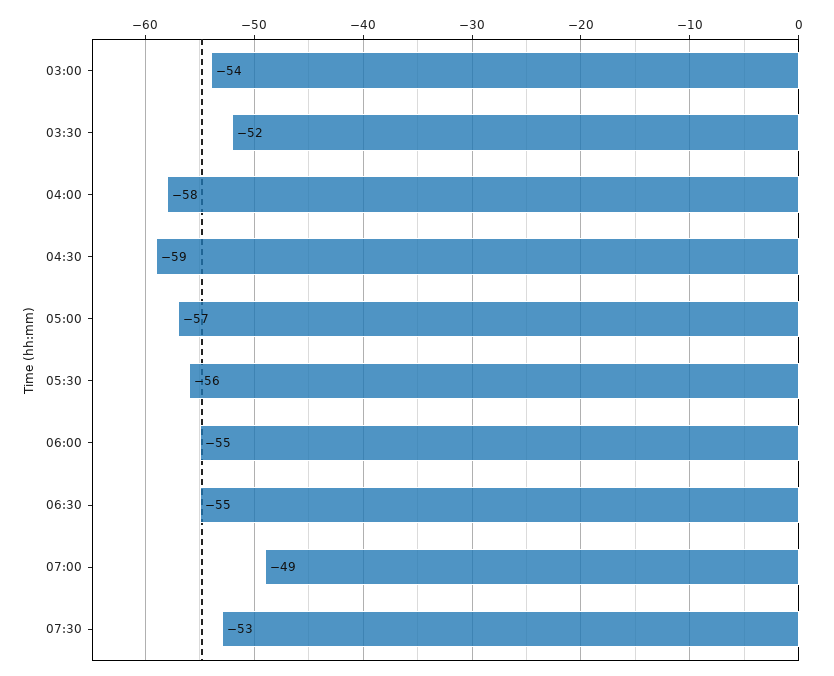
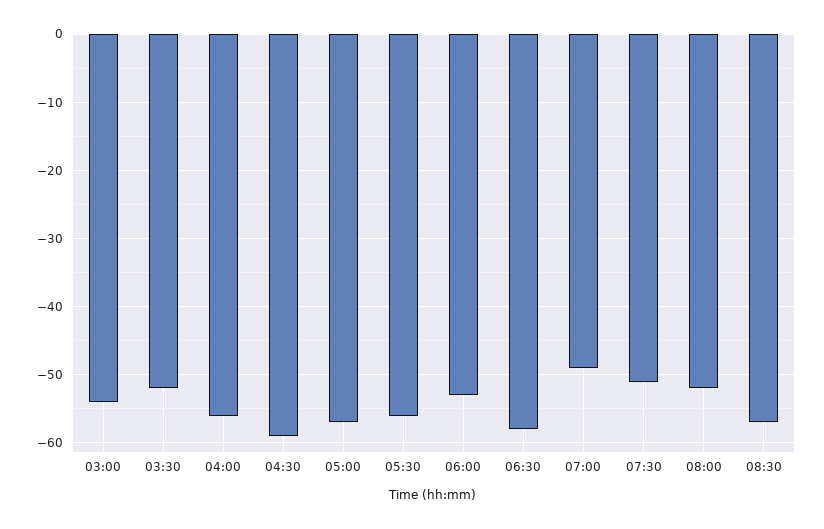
04:00: -58 -> -56
06:00: -55 -> -53
06:30: -55 -> -58
07:30: -53 -> -51
08:00: none -> -52
08:30: none -> -57

